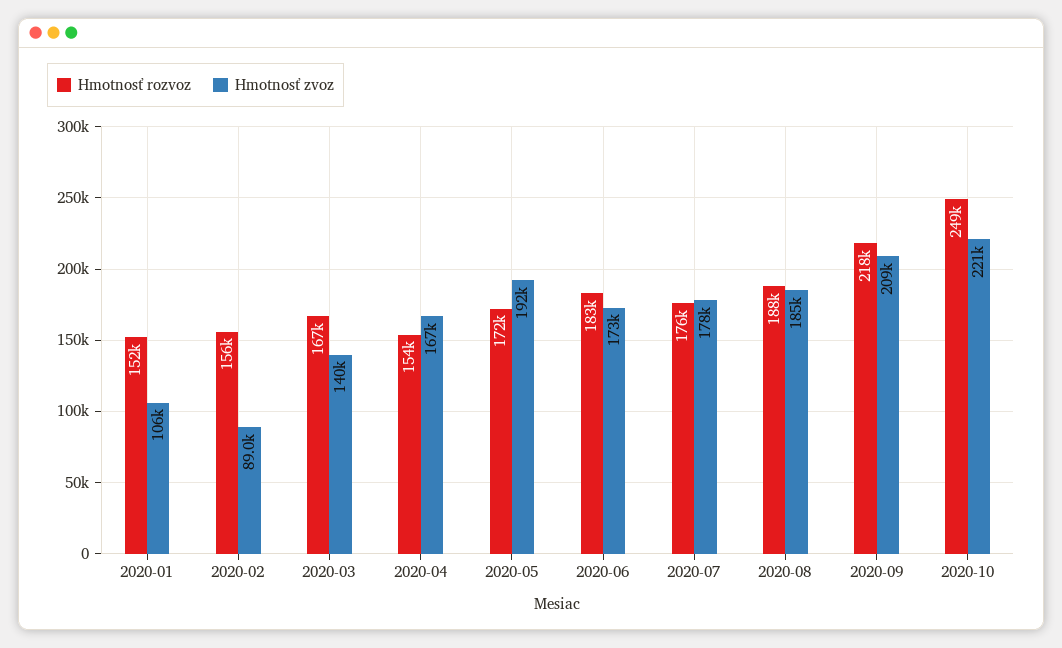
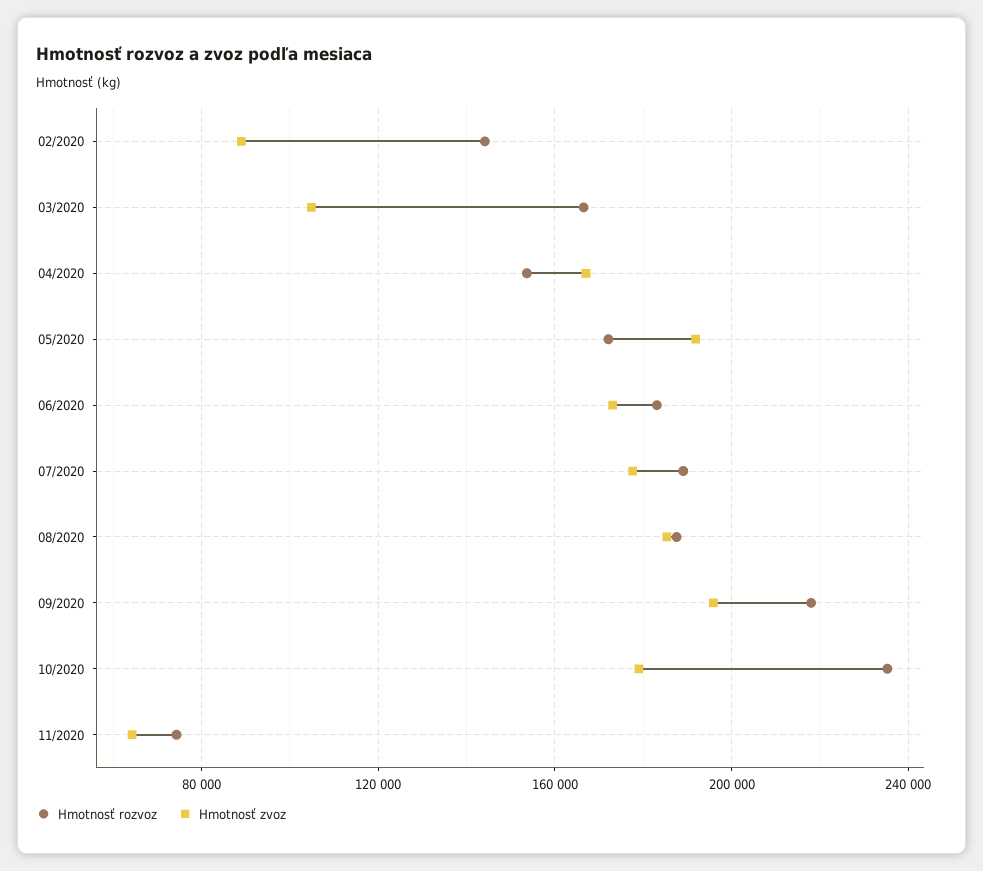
Hmotnosť rozvoz, 2020-01: 152000 -> none
Hmotnosť zvoz, 2020-01: 106000 -> none
Hmotnosť rozvoz, 2020-02: 156000 -> 145000
Hmotnosť zvoz, 2020-03: 140000 -> 105000
Hmotnosť rozvoz, 2020-07: 176000 -> 190000
Hmotnosť zvoz, 2020-09: 209000 -> 195000
Hmotnosť rozvoz, 2020-10: 249000 -> 235000
Hmotnosť zvoz, 2020-10: 221000 -> 180000
Hmotnosť rozvoz, 11/2020: none -> 75000
Hmotnosť zvoz, 11/2020: none -> 65000

